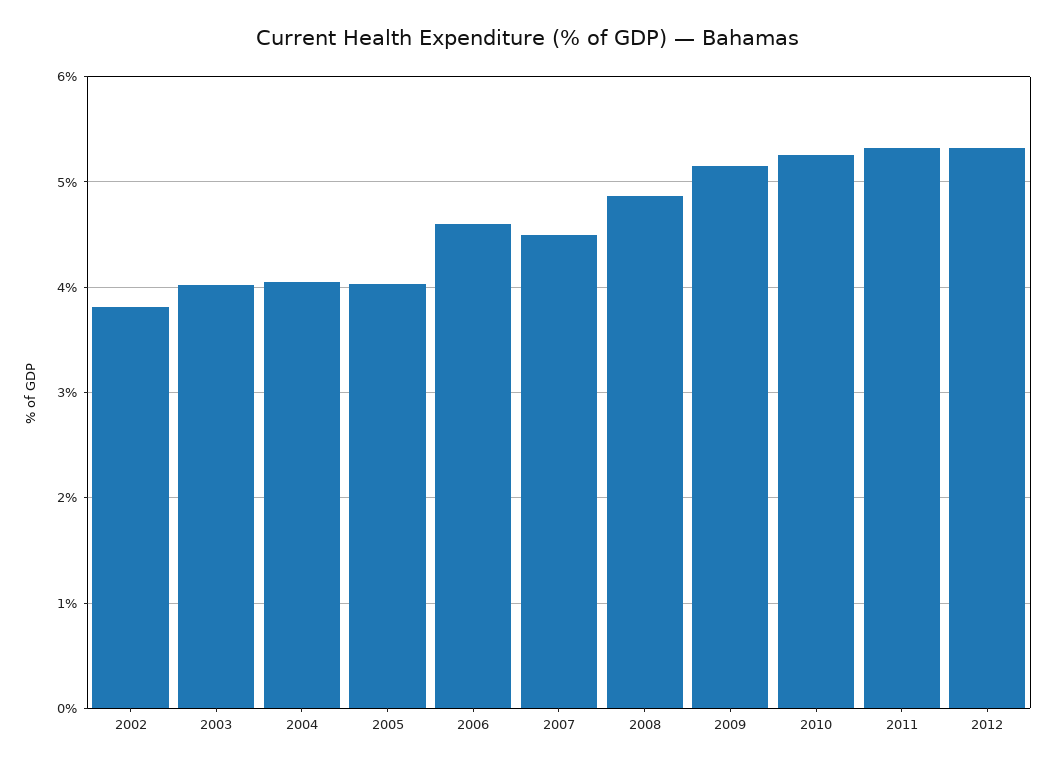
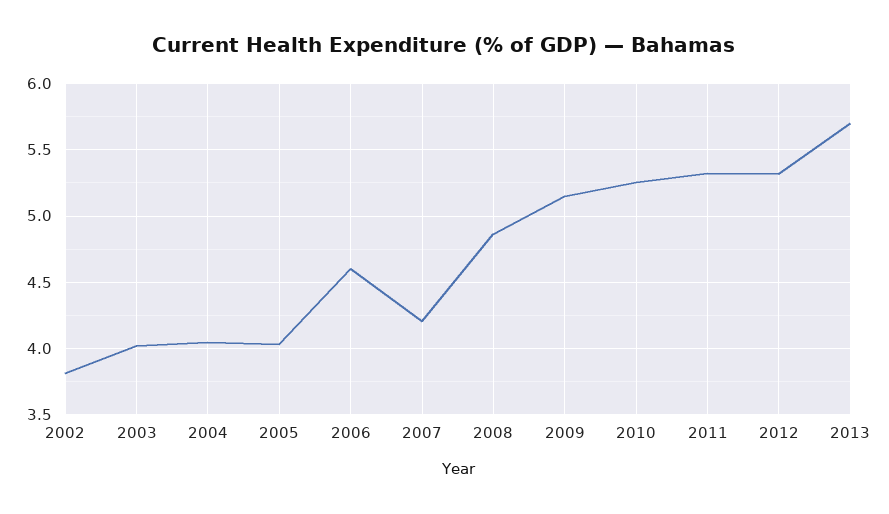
2007: 4.5 -> 4.2
2013: none -> 5.7

